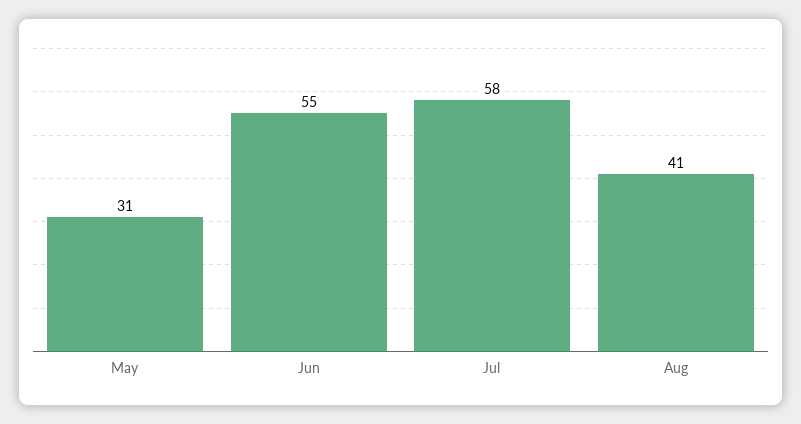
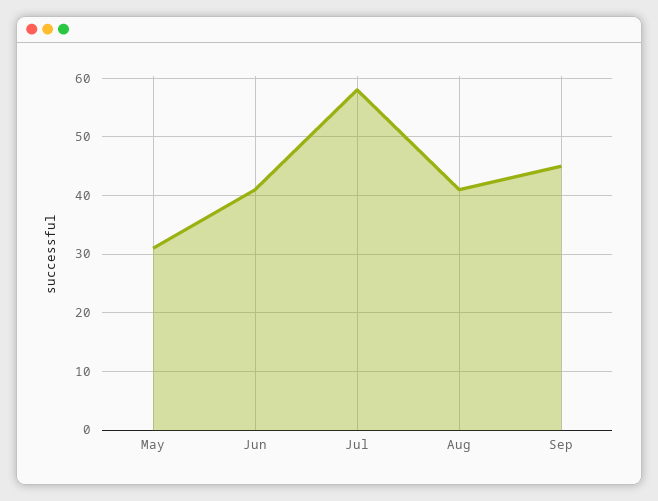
Jun: 55 -> 40
Sep: none -> 45

